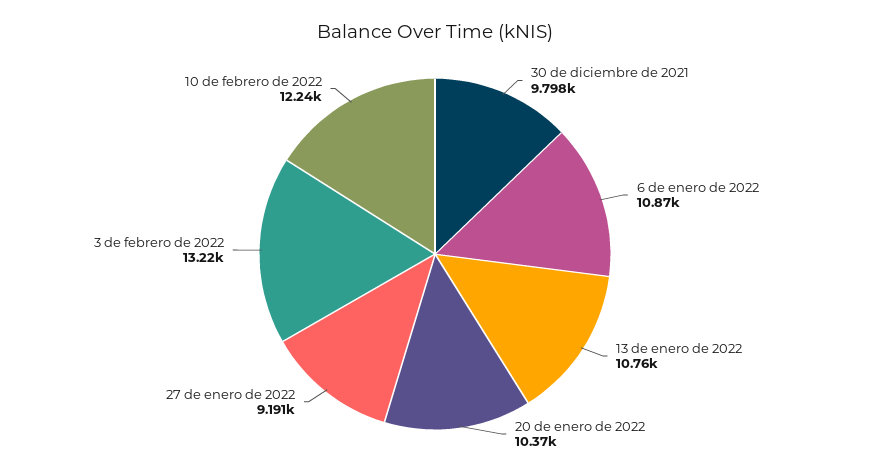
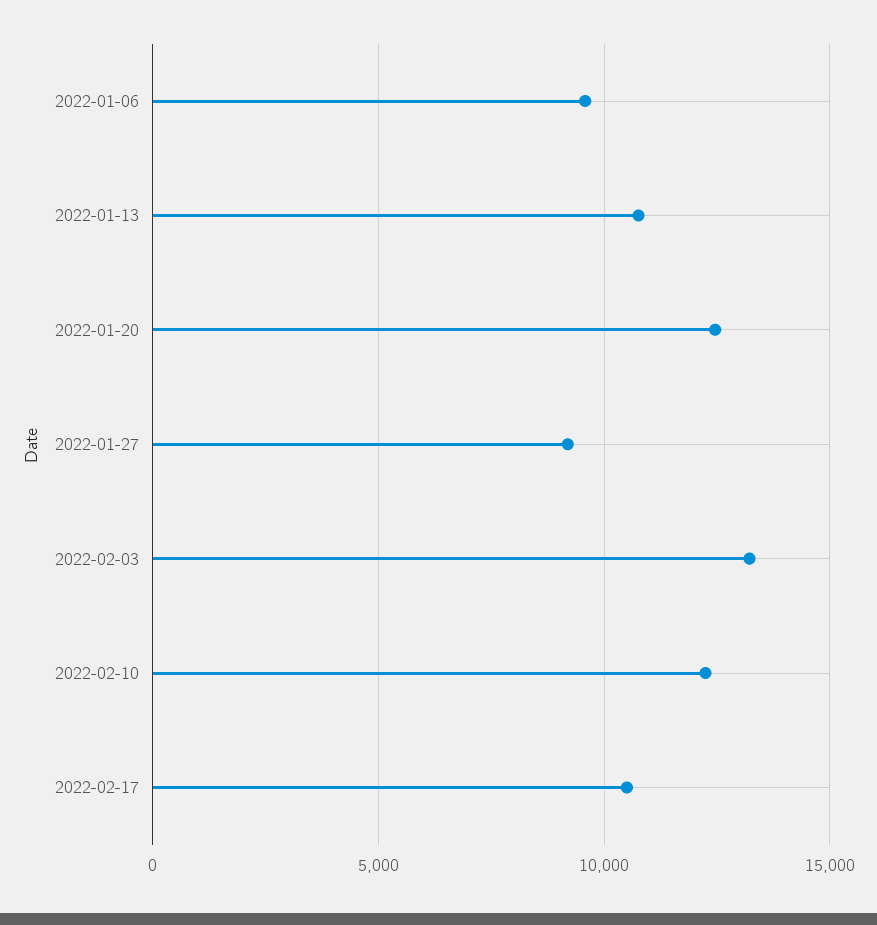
30 de diciembre de 2021: 9798 -> none
6 de enero de 2022: 10870 -> 9500
20 de enero de 2022: 10370 -> 12500
2022-02-17: none -> 10500

